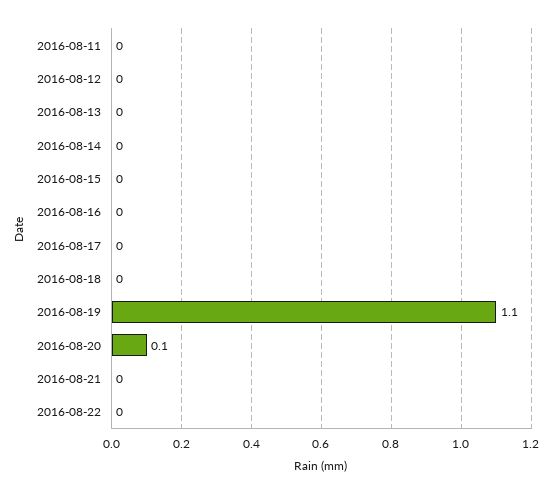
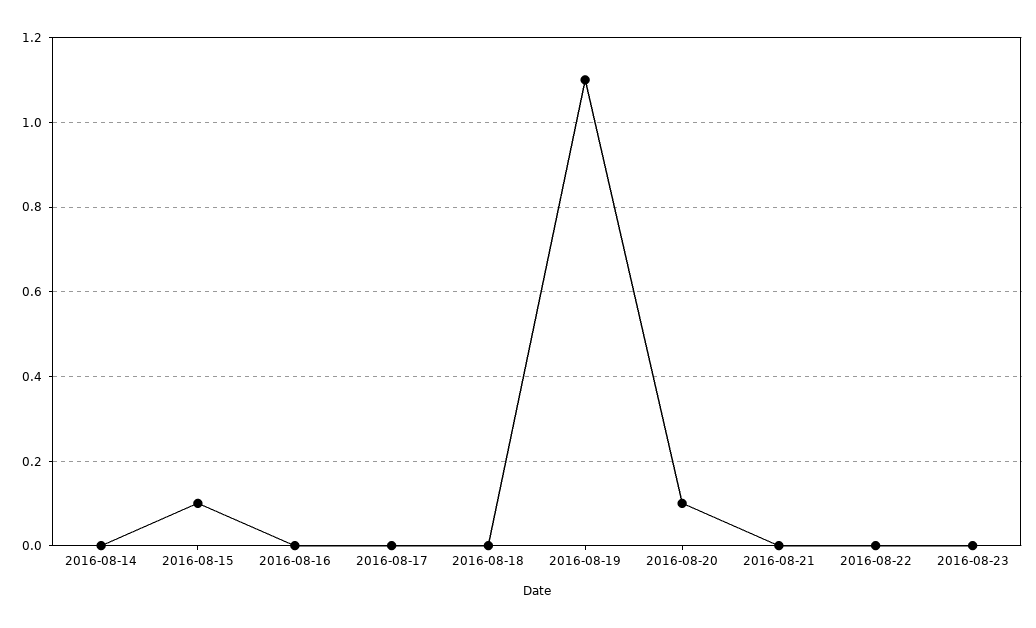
2016-08-11: 0 -> none
2016-08-12: 0 -> none
2016-08-13: 0 -> none
2016-08-15: 0 -> 0.1
2016-08-23: none -> 0

